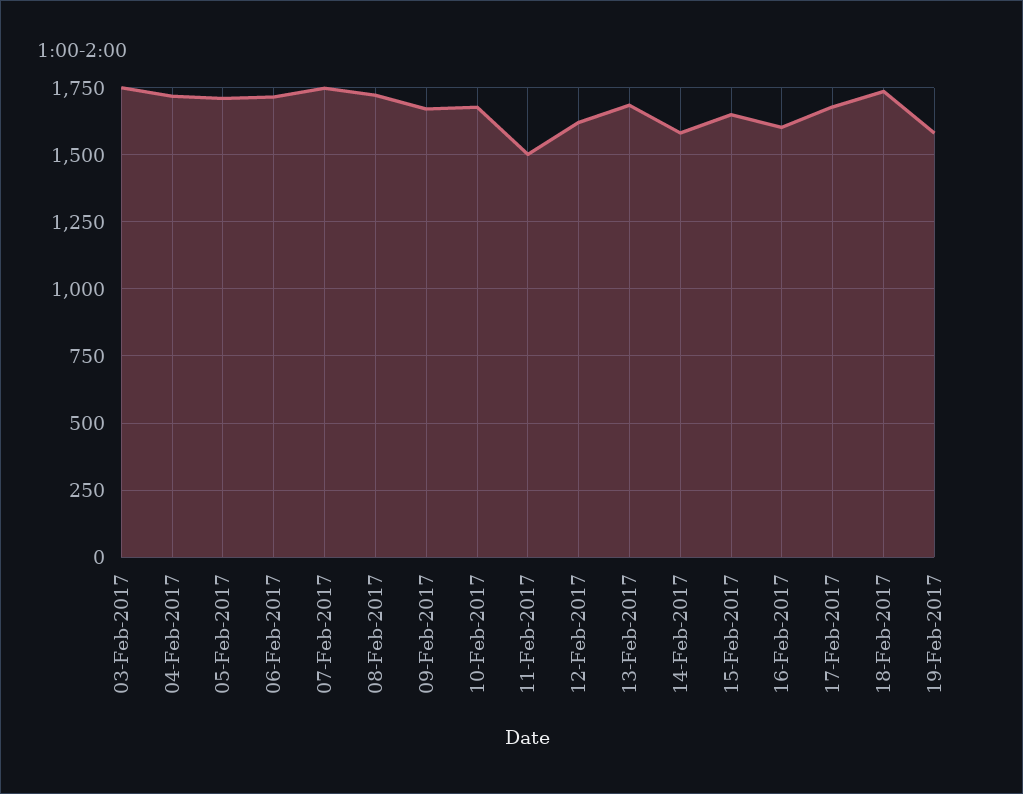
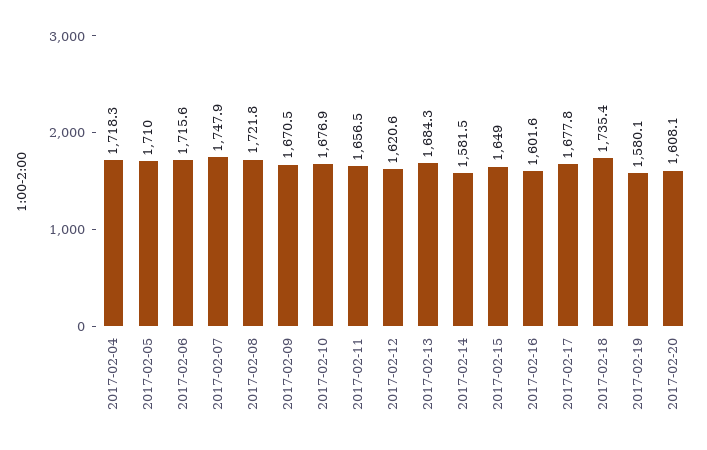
03-Feb-2017: 1750 -> none
11-Feb-2017: 1500 -> 1656.5
2017-02-20: none -> 1608.1

